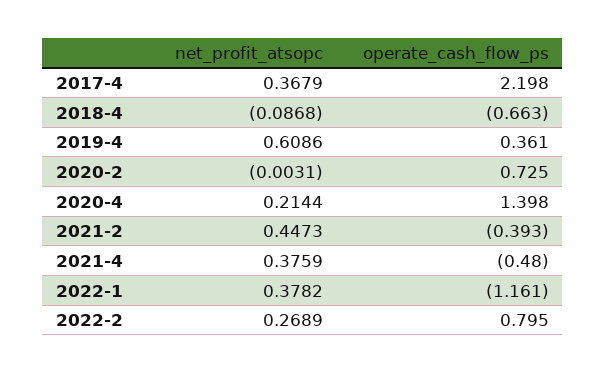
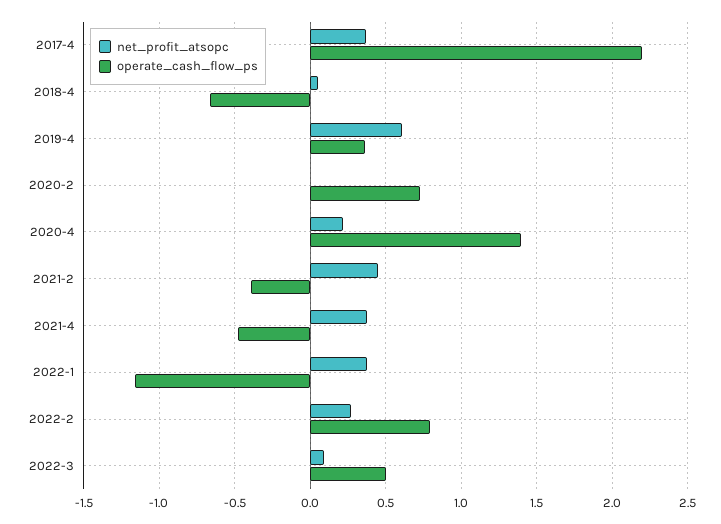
net_profit_atsopc, 2018-4: -0.0868 -> 0.05
net_profit_atsopc, 2022-3: none -> 0.1
operate_cash_flow_ps, 2022-3: none -> 0.5

